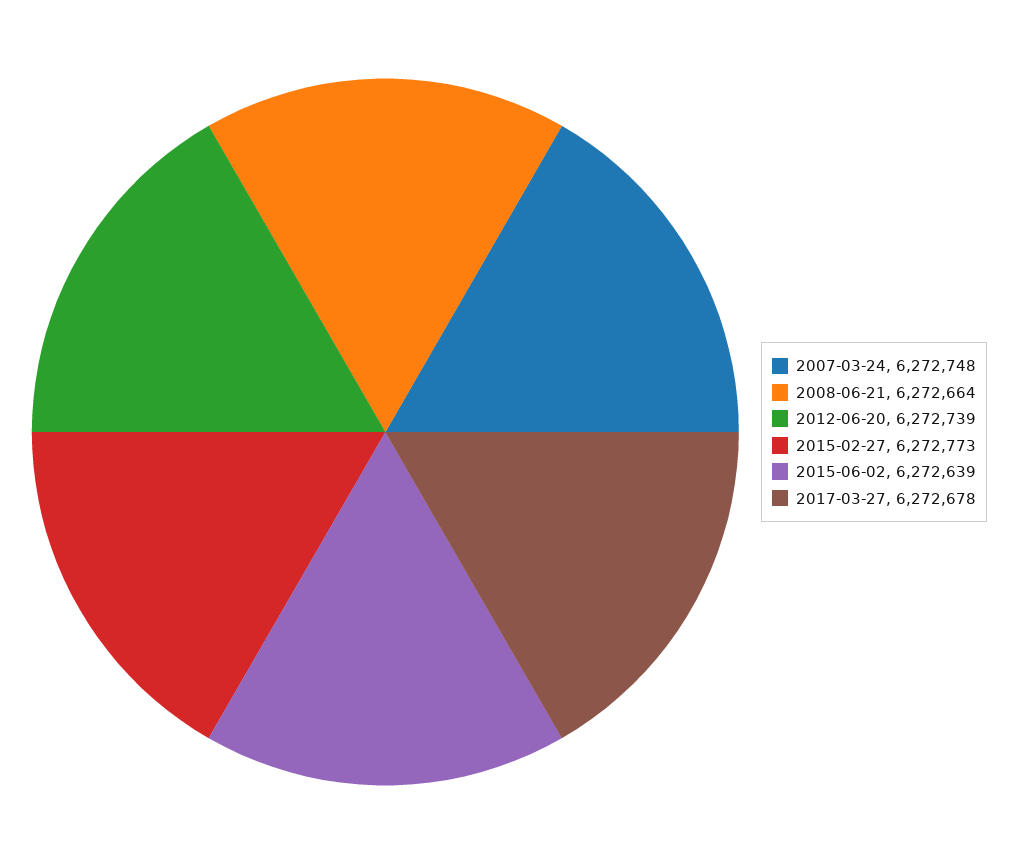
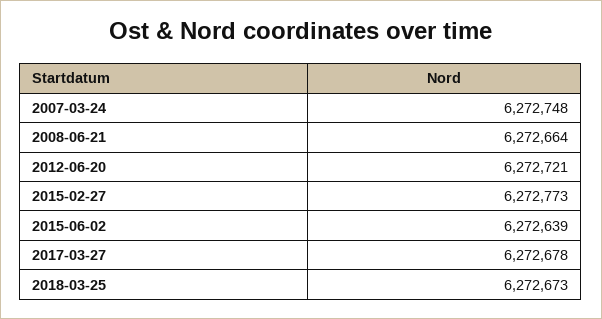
2012-06-20: 6272739 -> 6272721
2018-03-25: none -> 6272673

